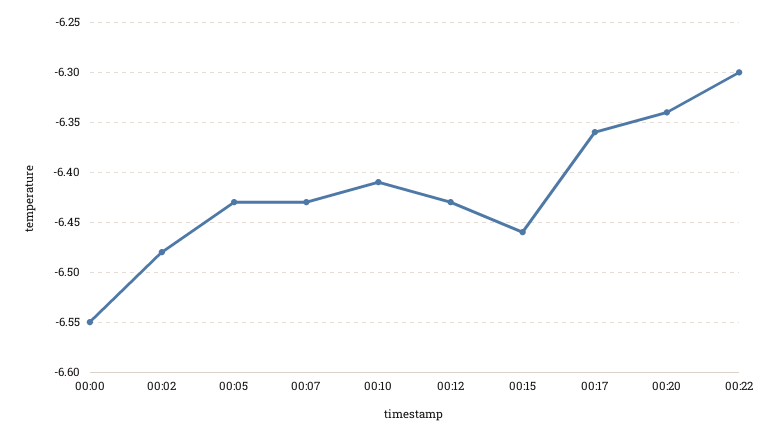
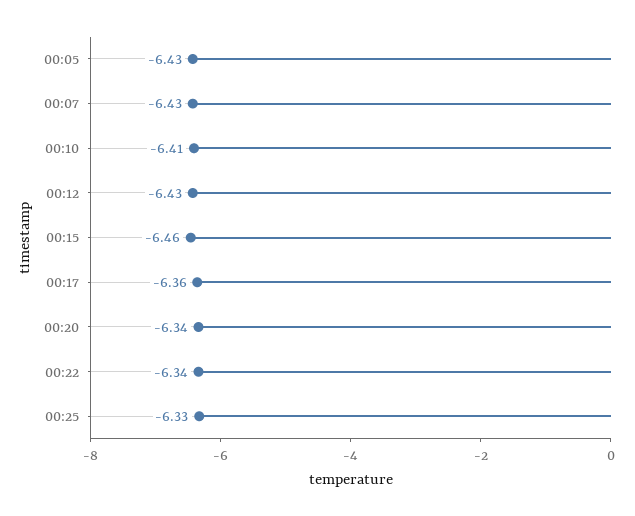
00:00: -6.55 -> none
00:02: -6.48 -> none
00:22: -6.3 -> -6.34
00:25: none -> -6.33

